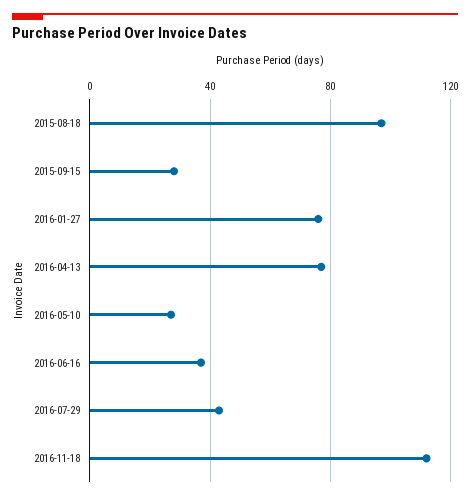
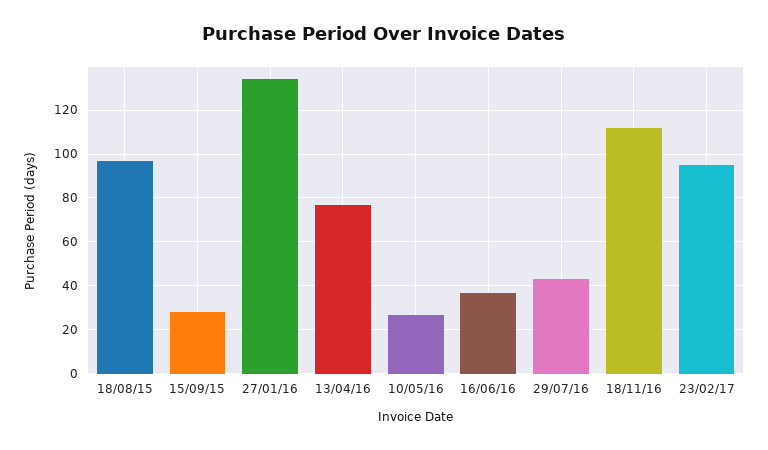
2016-01-27: 75 -> 135
23/02/17: none -> 95

